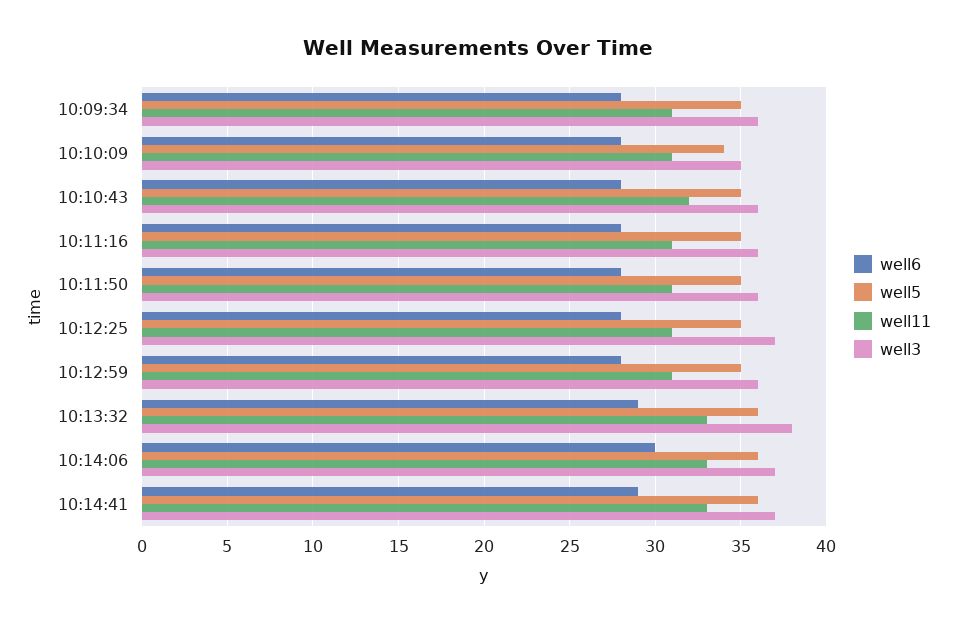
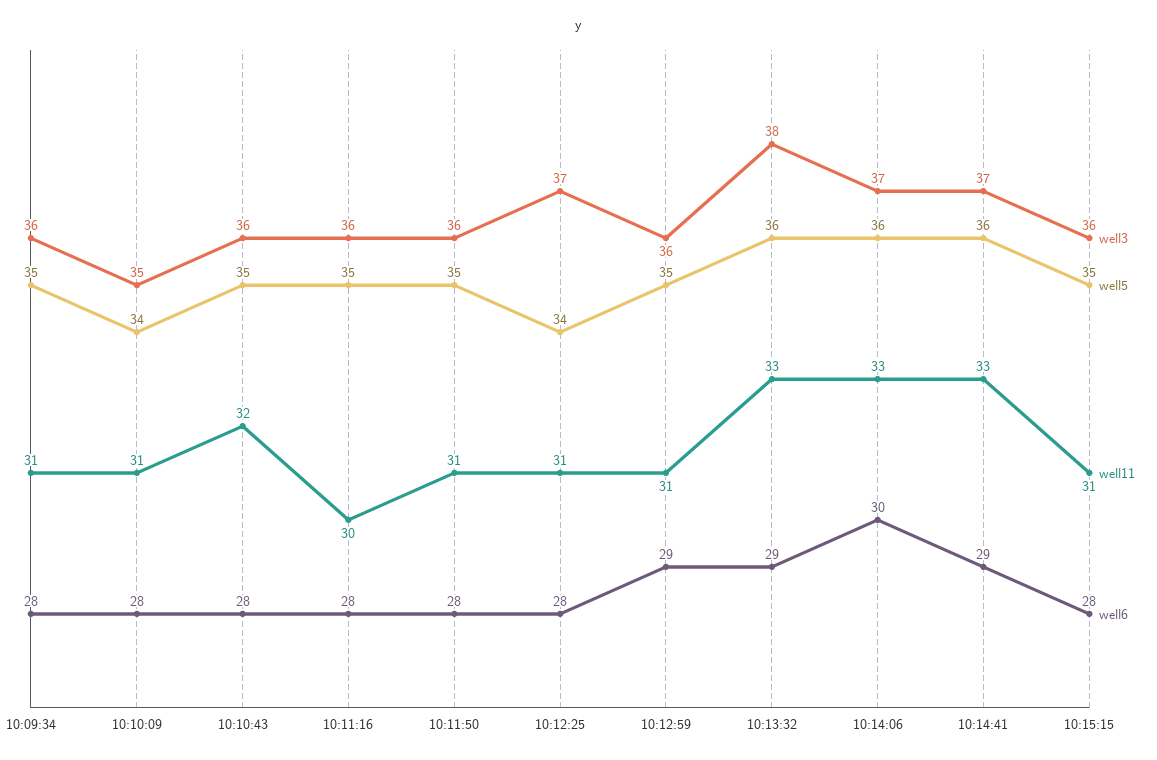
well11, 10:11:16: 31 -> 30
well5, 10:12:25: 35 -> 34
well6, 10:12:59: 28 -> 29
well3, 10:15:15: none -> 36
well5, 10:15:15: none -> 35
well11, 10:15:15: none -> 31
well6, 10:15:15: none -> 28

